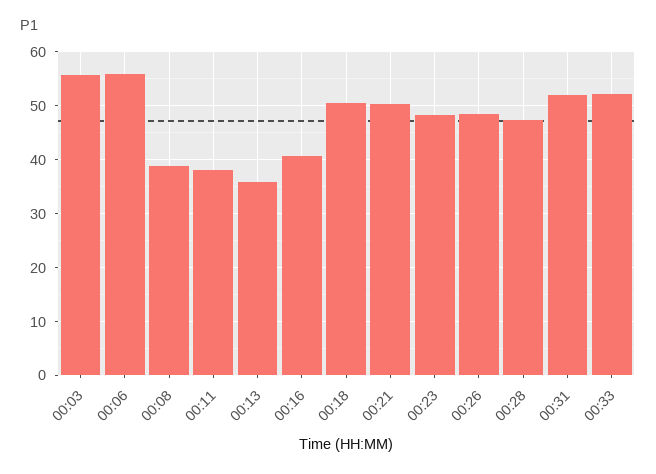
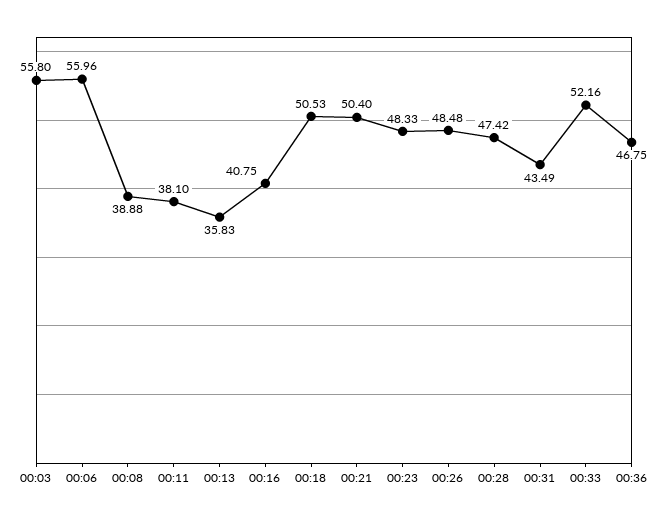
00:31: 52 -> 43.49
00:36: none -> 46.75

